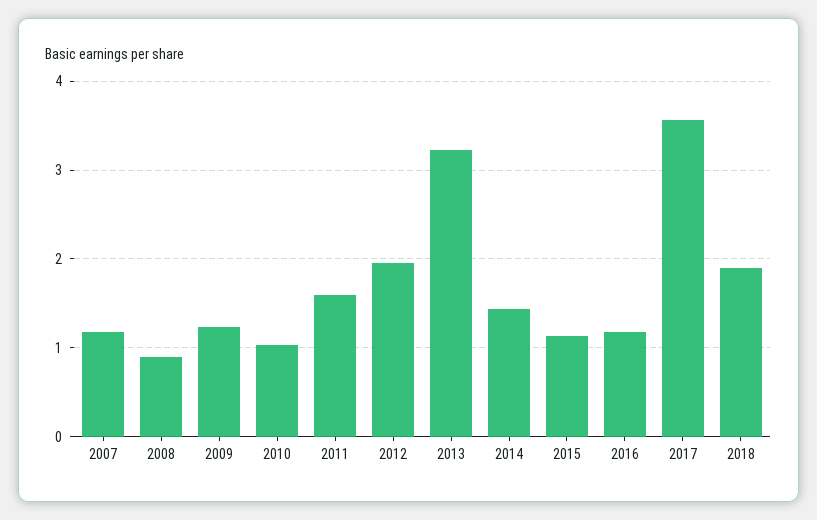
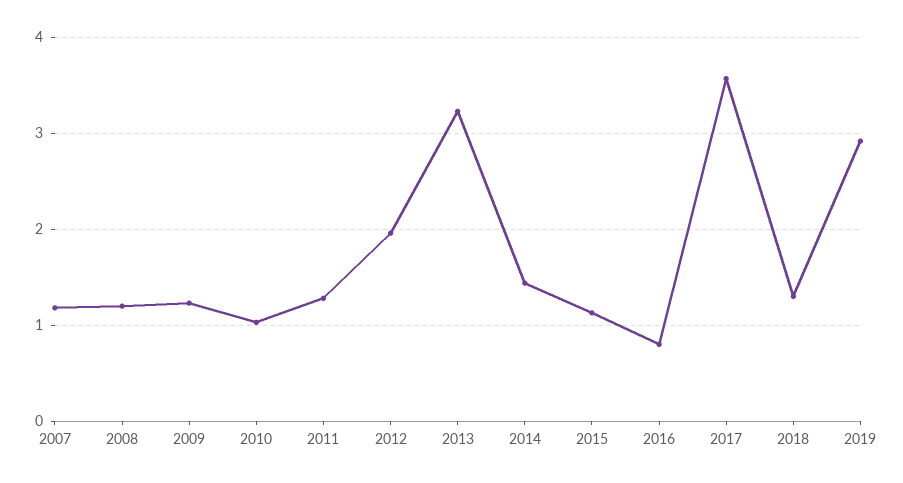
2008: 0.9 -> 1.2
2011: 1.6 -> 1.3
2016: 1.2 -> 0.8
2018: 1.9 -> 1.3
2019: none -> 2.9

